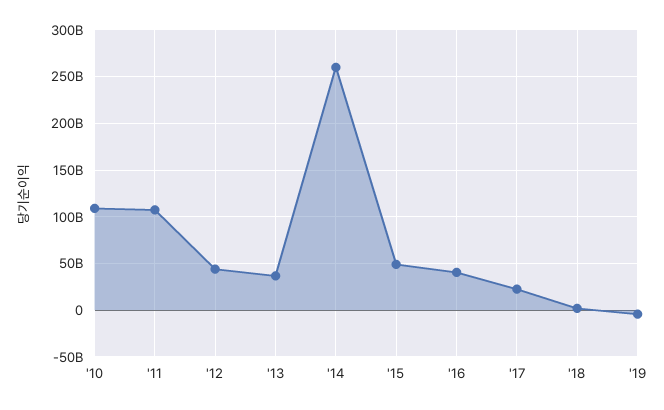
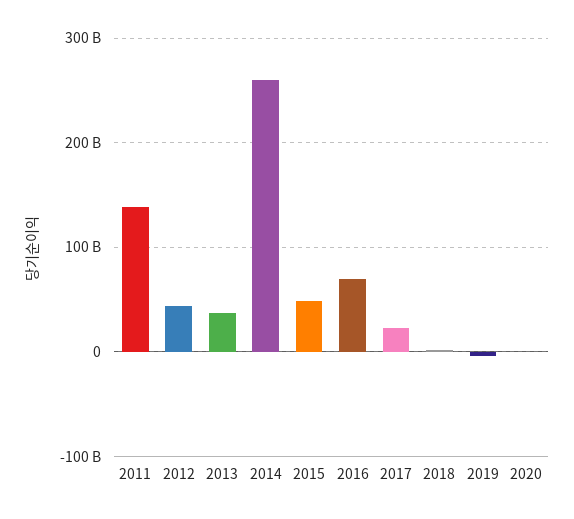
'10: 110000000000 -> none
'11: 110000000000 -> 140000000000
'16: 40000000000 -> 70000000000
2020: none -> 0

